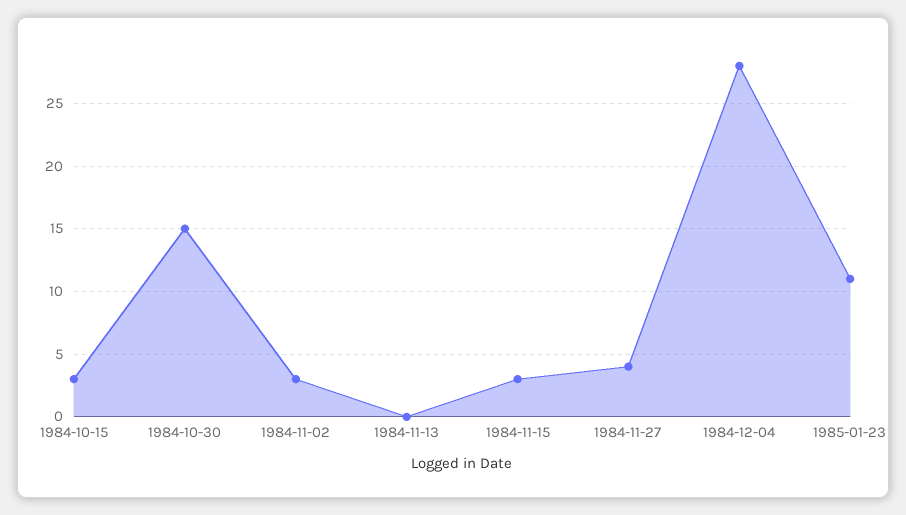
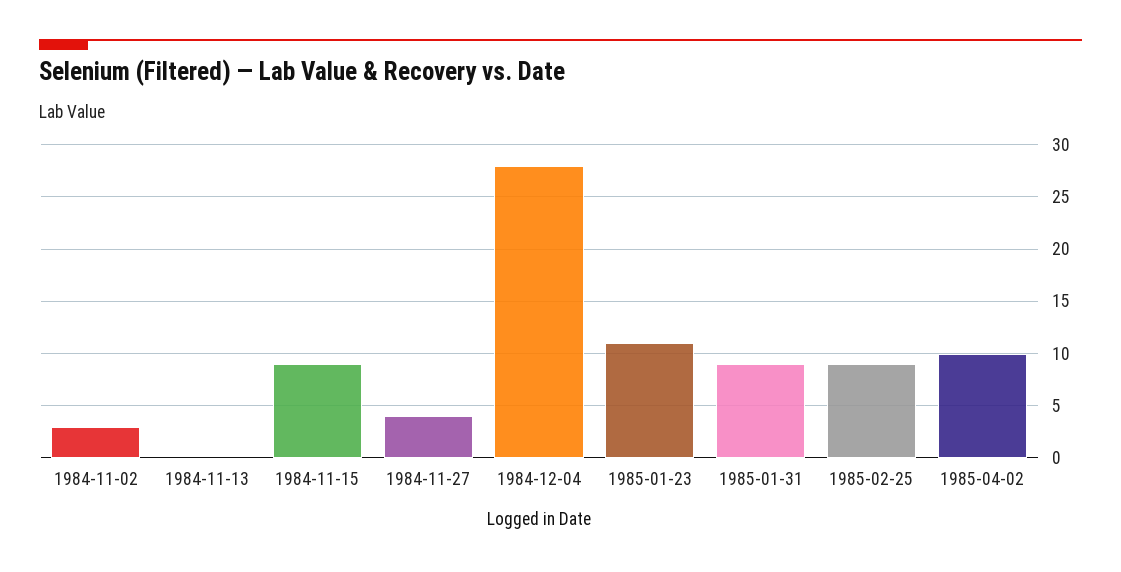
1984-10-15: 3 -> none
1984-10-30: 15 -> none
1984-11-15: 3 -> 9
1985-01-31: none -> 9
1985-02-25: none -> 9
1985-04-02: none -> 10

